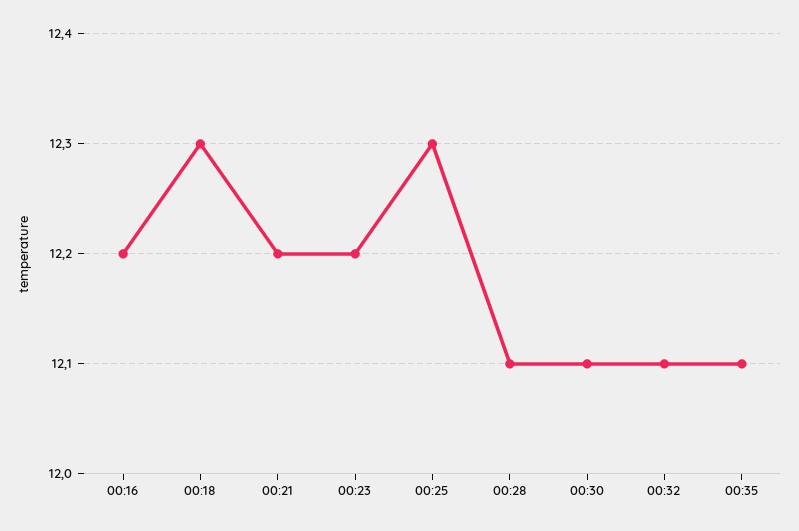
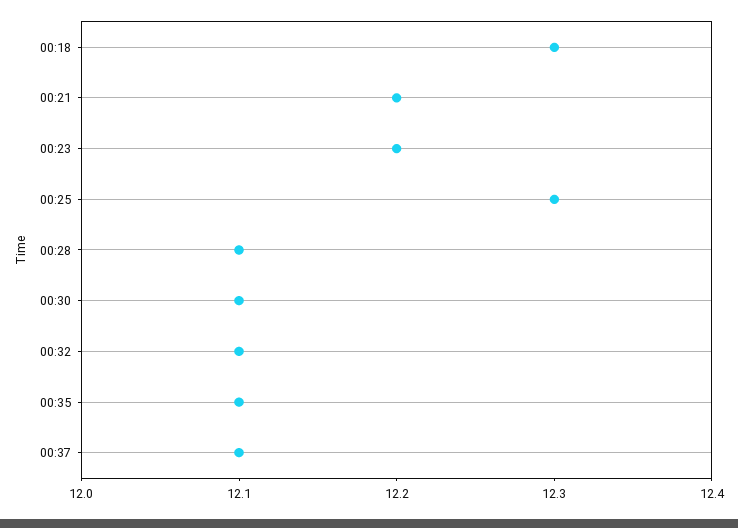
00:16: 12.2 -> none
00:37: none -> 12.1

